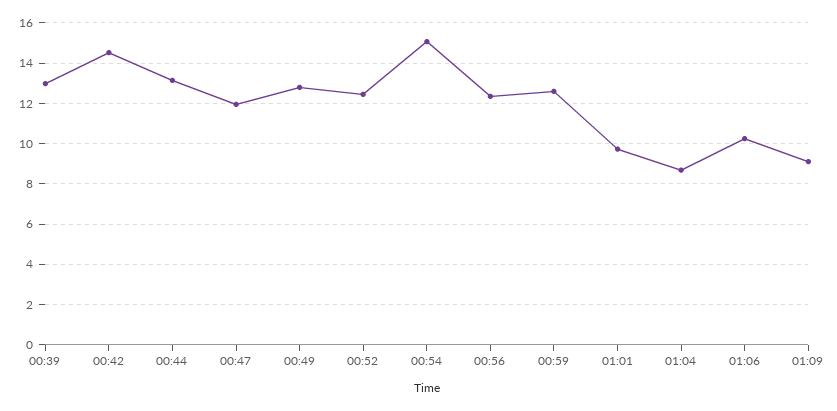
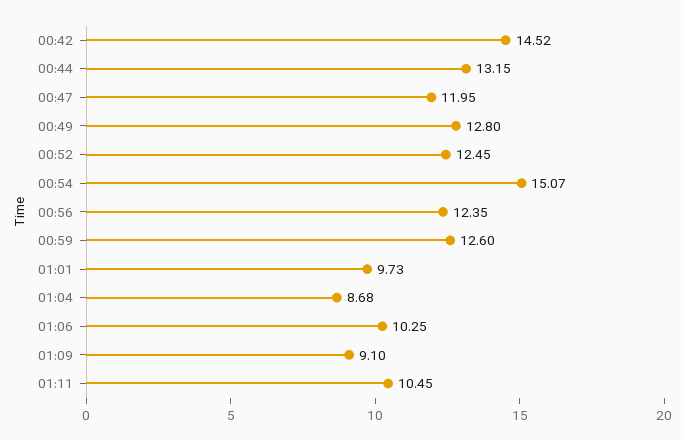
00:39: 13 -> none
01:11: none -> 10.45

